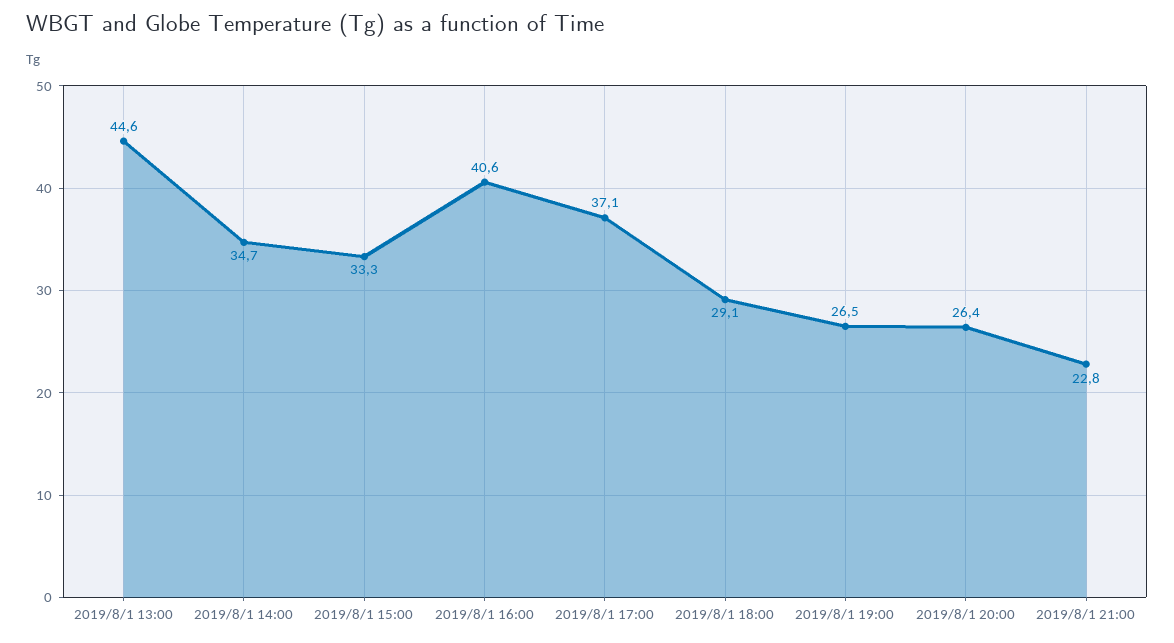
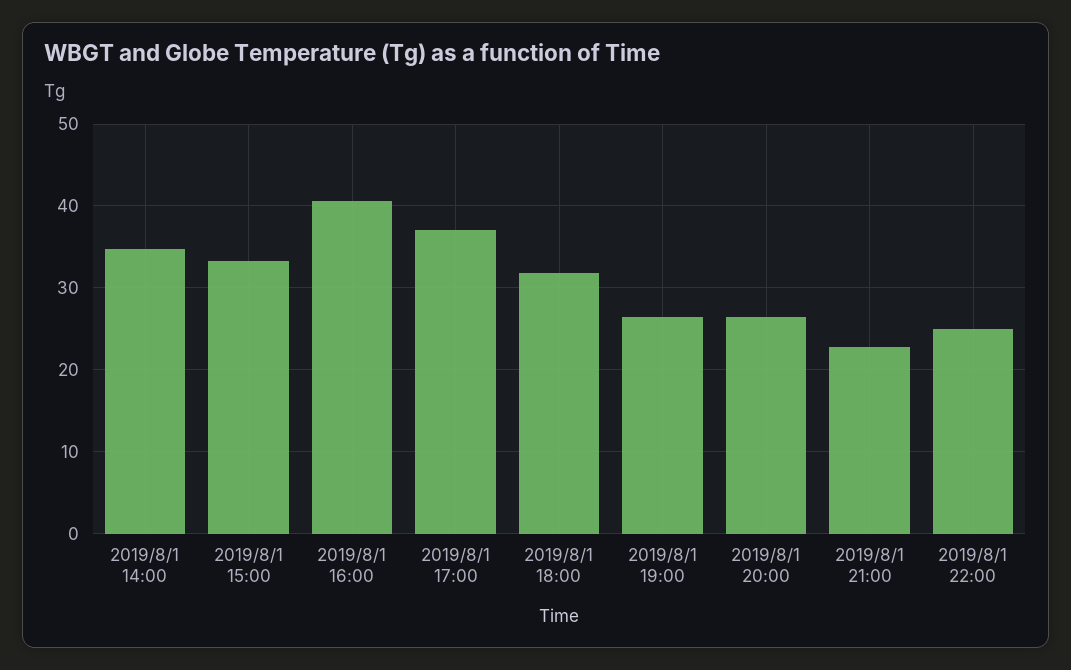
2019/8/1 13:00: 44.6 -> none
2019/8/1 18:00: 29.1 -> 32
2019/8/1 22:00: none -> 25

